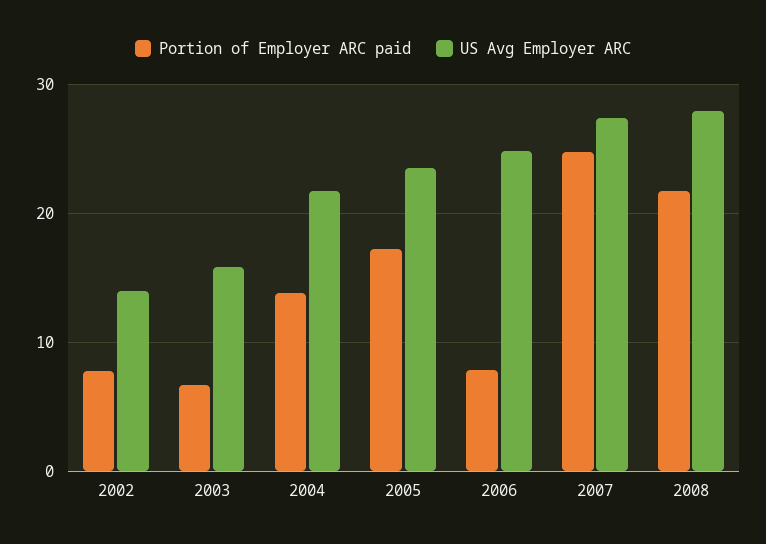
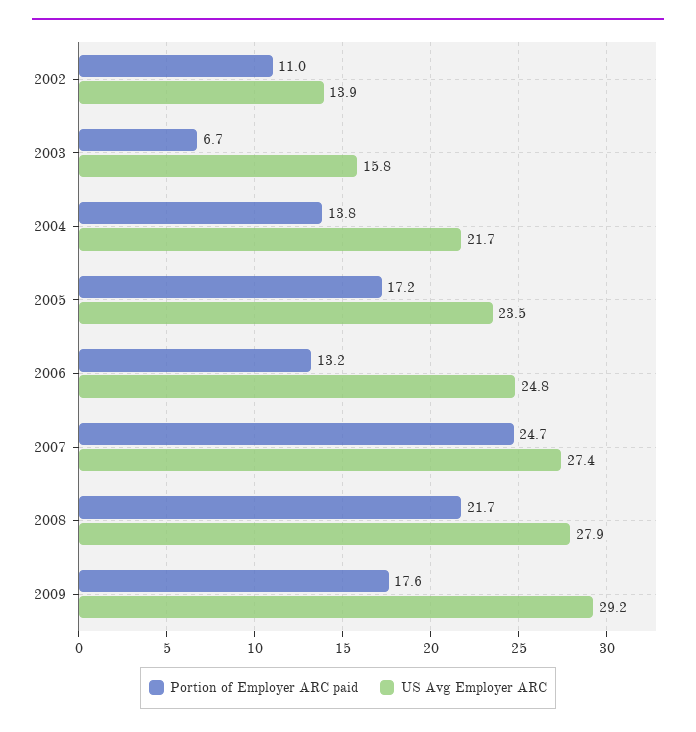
Portion of Employer ARC paid, 2002: 8 -> 11
Portion of Employer ARC paid, 2006: 8 -> 13.2
Portion of Employer ARC paid, 2009: none -> 17.6
US Avg Employer ARC, 2009: none -> 29.2

